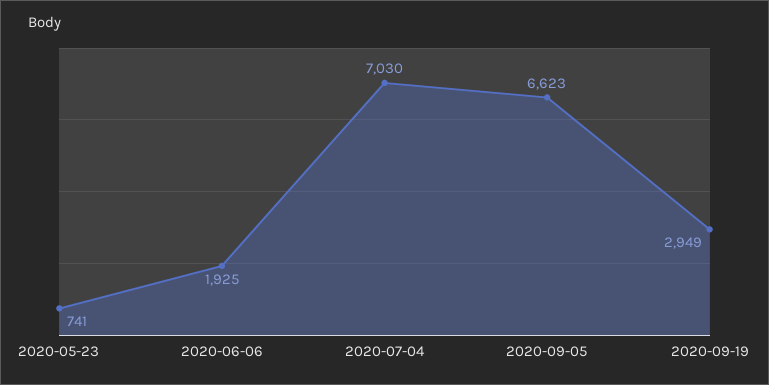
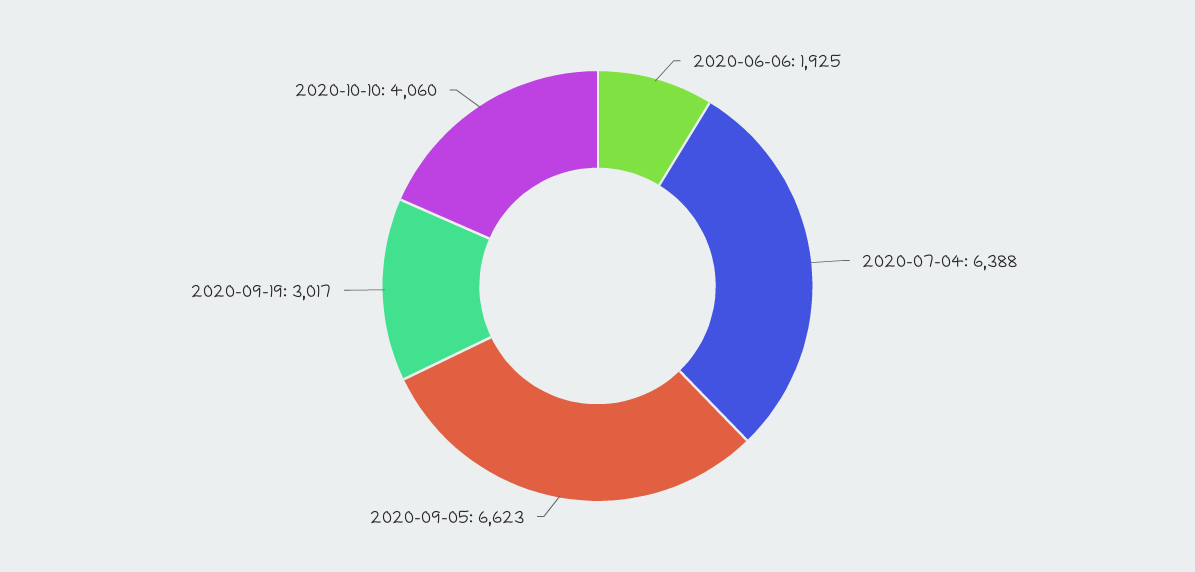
2020-05-23: 741 -> none
2020-07-04: 7030 -> 6388
2020-09-19: 2949 -> 3017
2020-10-10: none -> 4060

